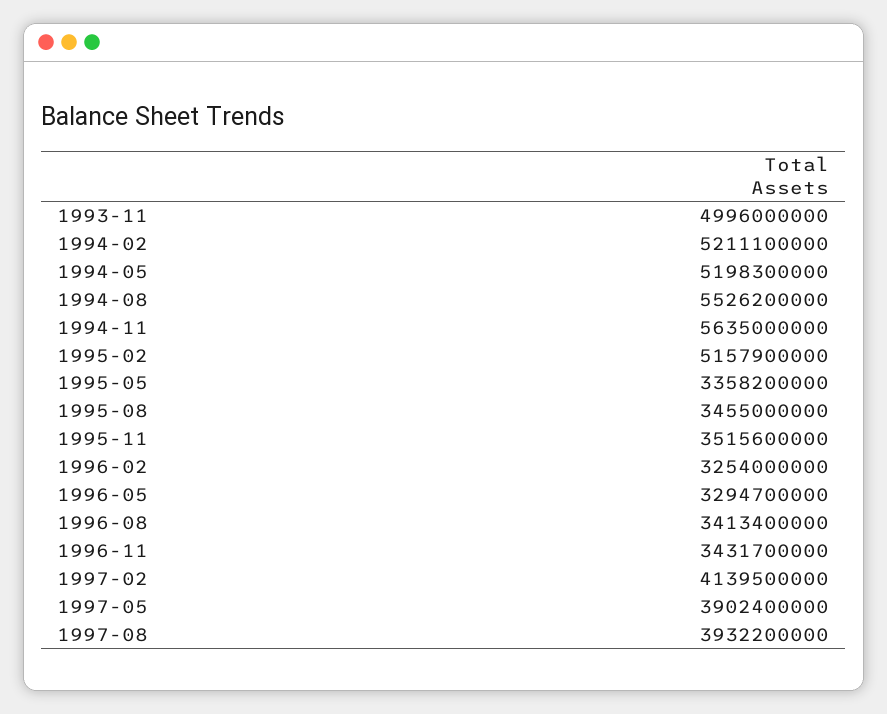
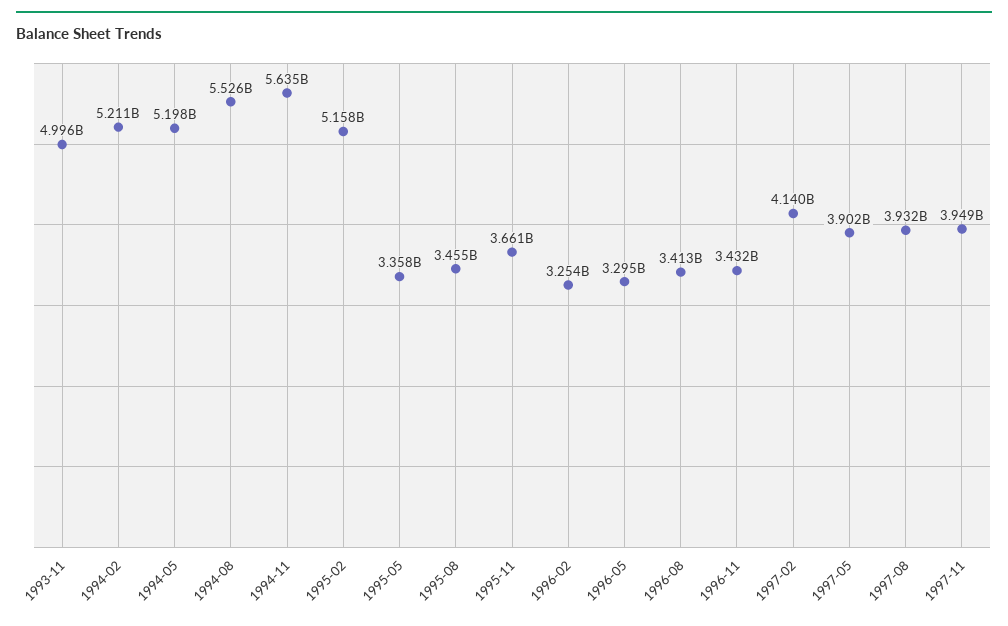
1995-11: 3515600000 -> 3661000000
1997-11: none -> 3949000000

